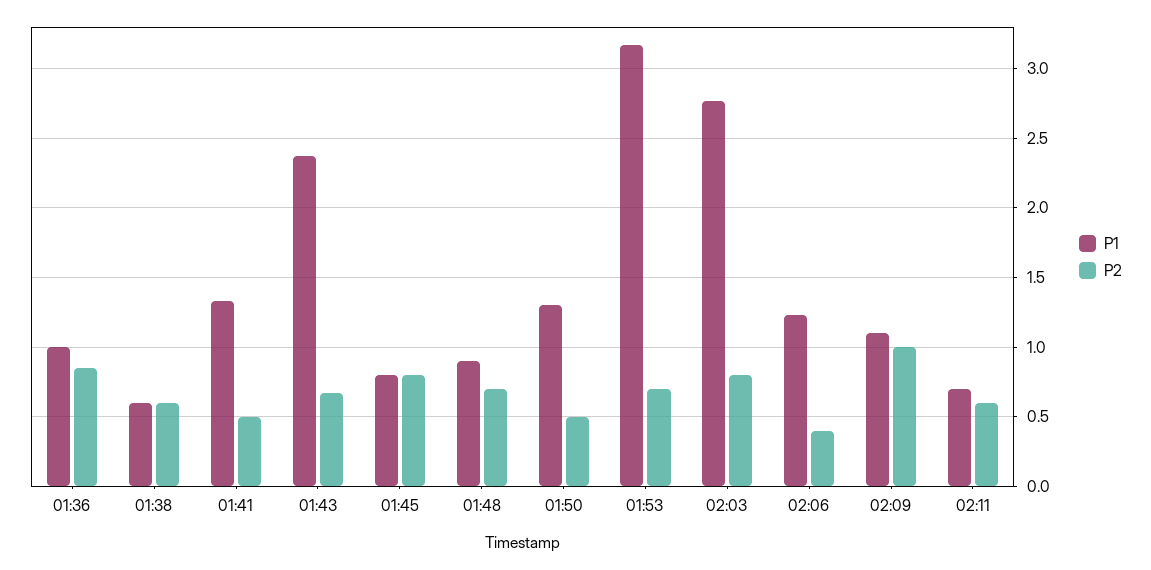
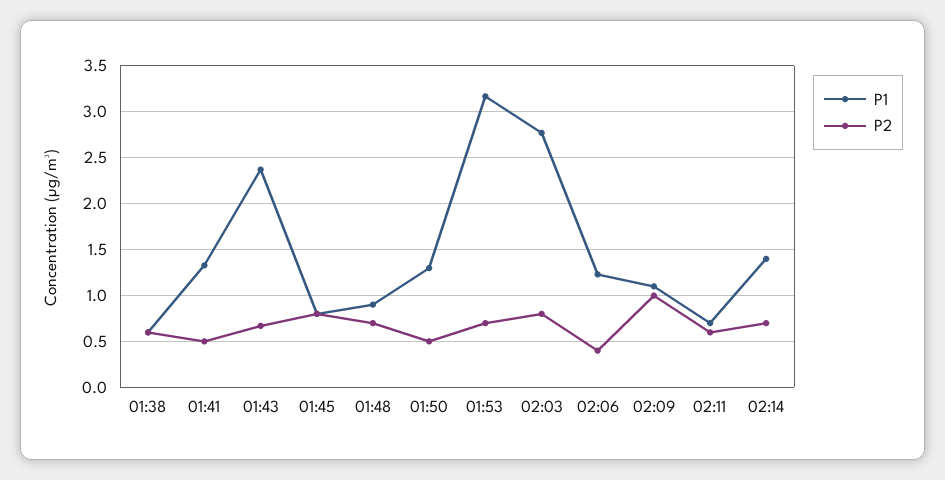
P1, 01:36: 1 -> none
P2, 01:36: 0.85 -> none
P1, 02:14: none -> 1.4
P2, 02:14: none -> 0.7

